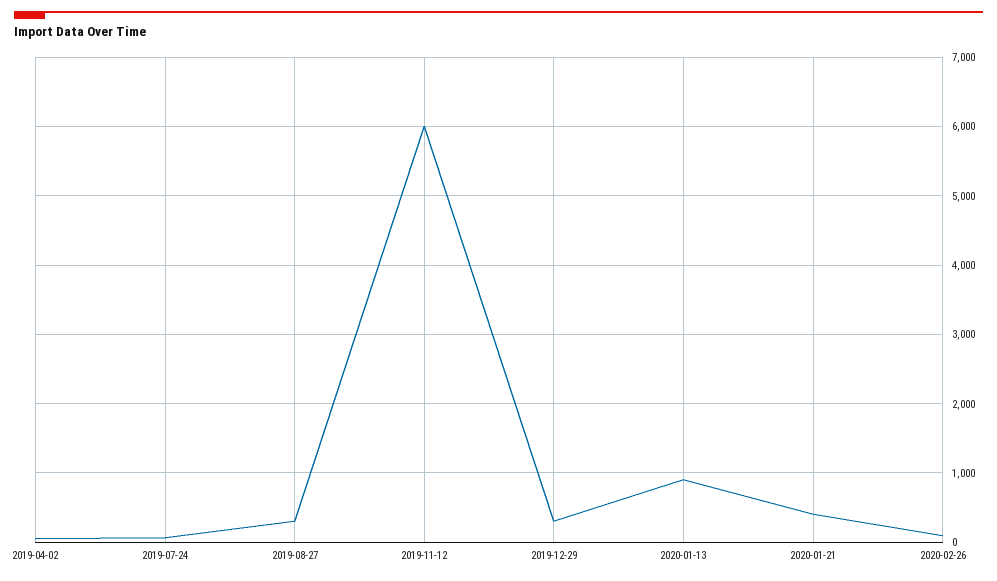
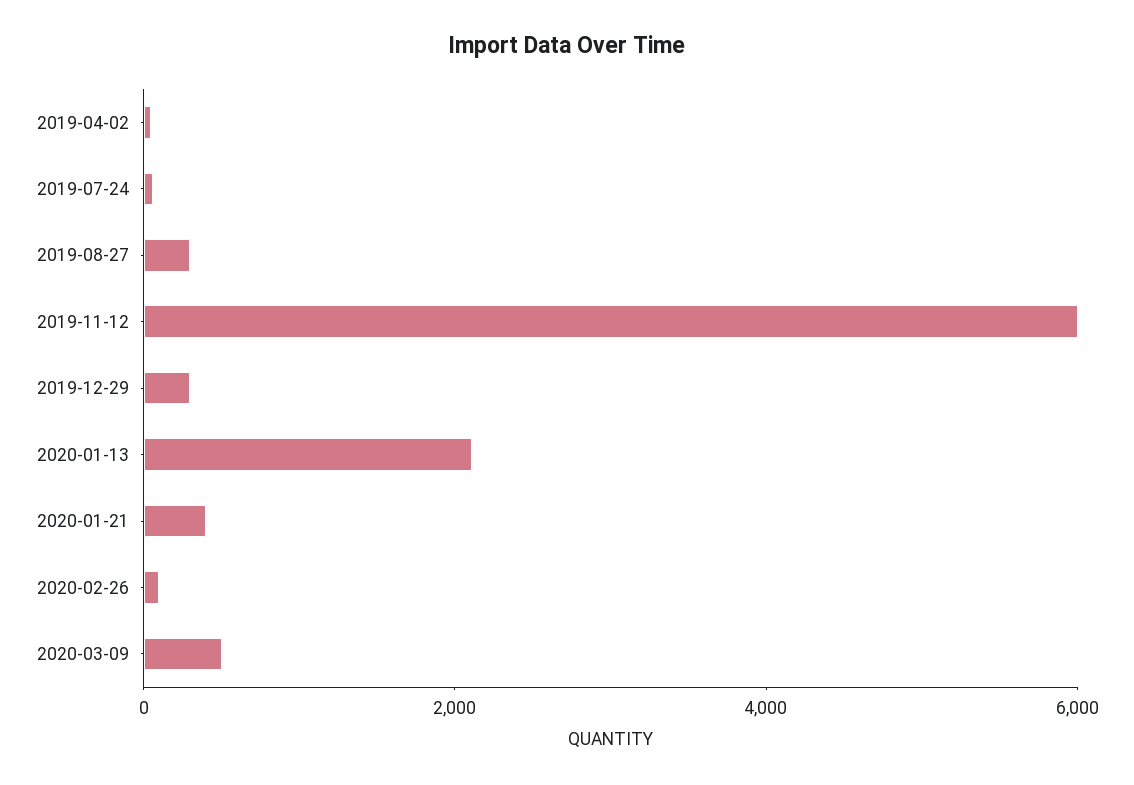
2020-01-13: 900 -> 2000
2020-03-09: none -> 500

